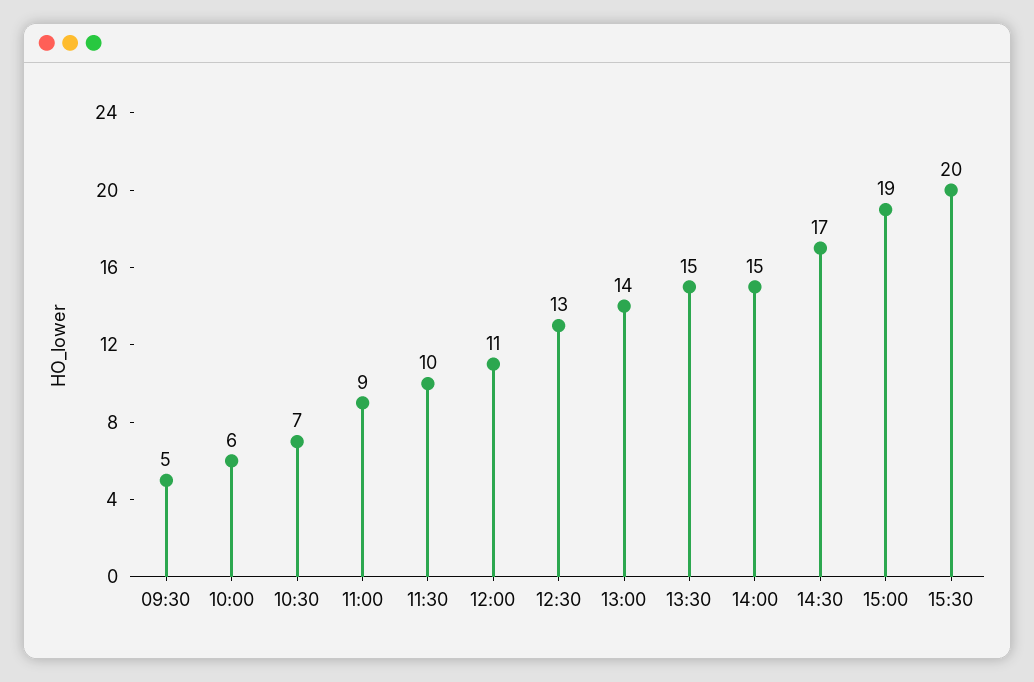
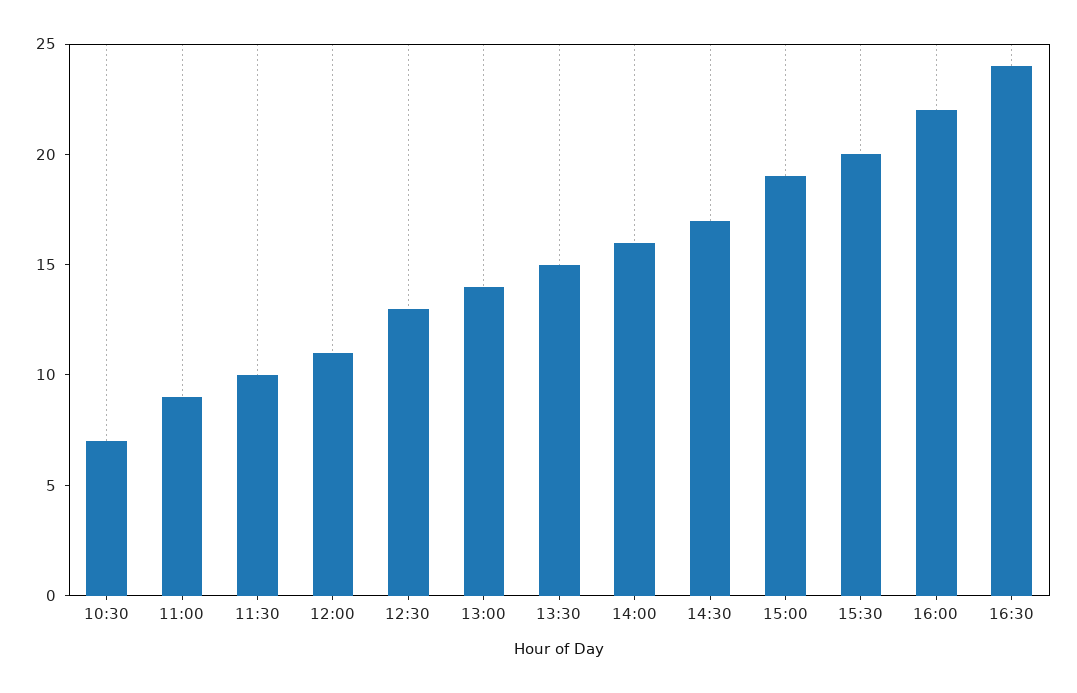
09:30: 5 -> none
10:00: 6 -> none
14:00: 15 -> 16
16:00: none -> 22
16:30: none -> 24

